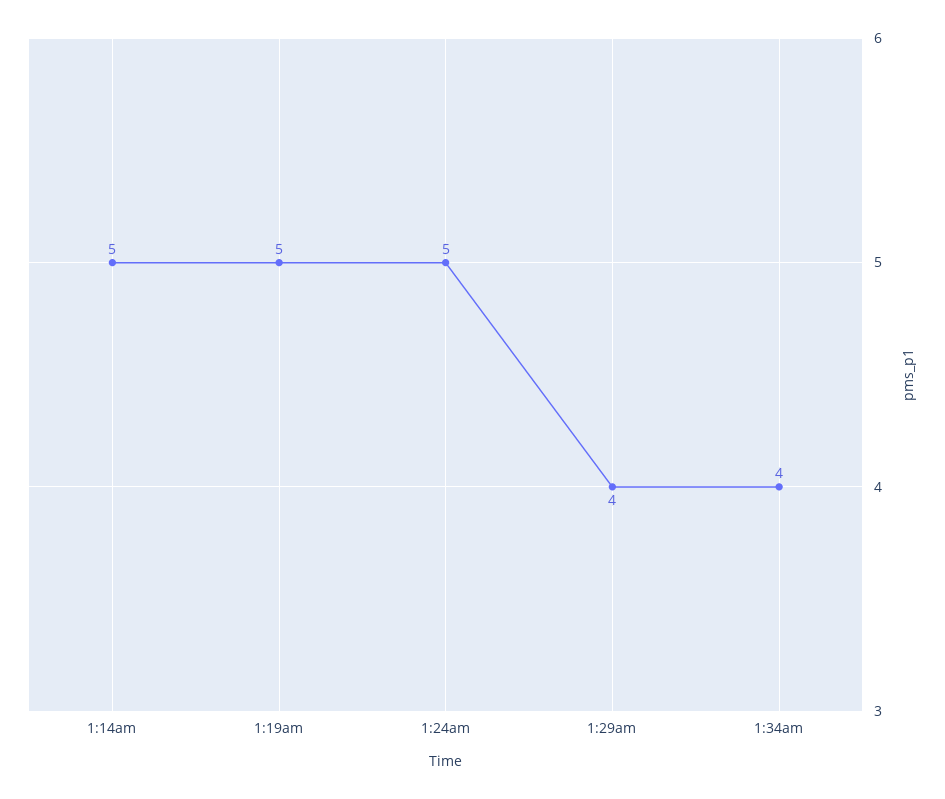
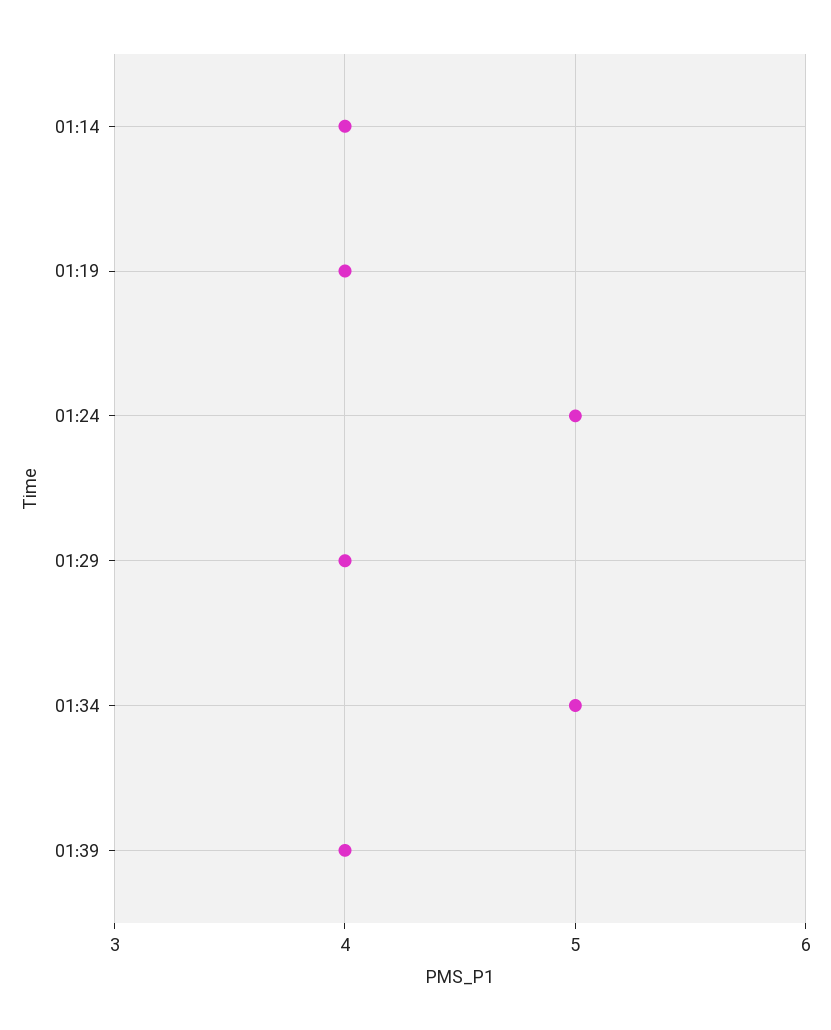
1:14am: 5 -> 4
1:19am: 5 -> 4
1:34am: 4 -> 5
01:39: none -> 4

